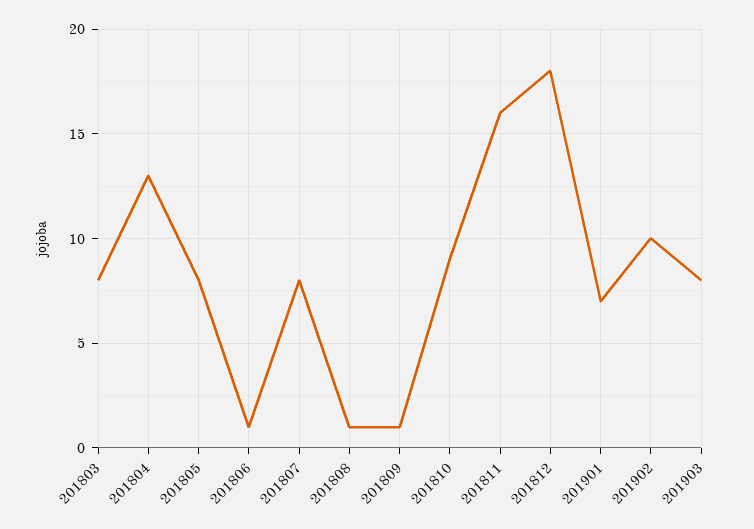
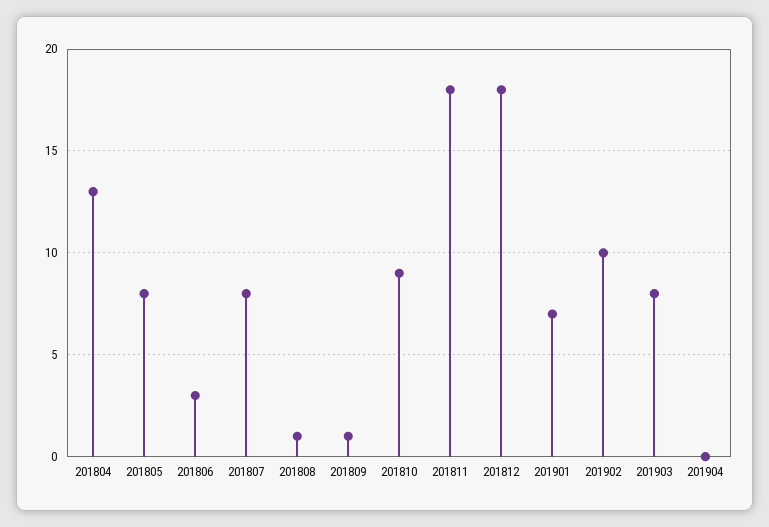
201803: 8 -> none
201806: 1 -> 3
201811: 16 -> 18
201904: none -> 0

